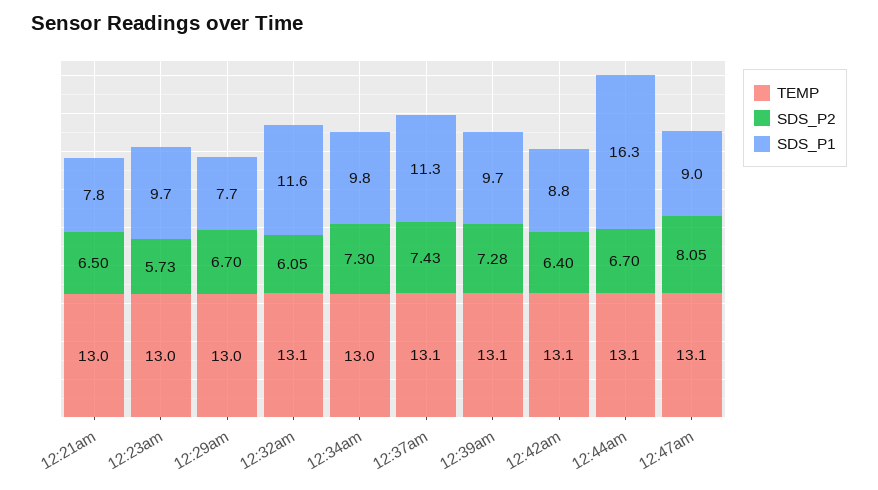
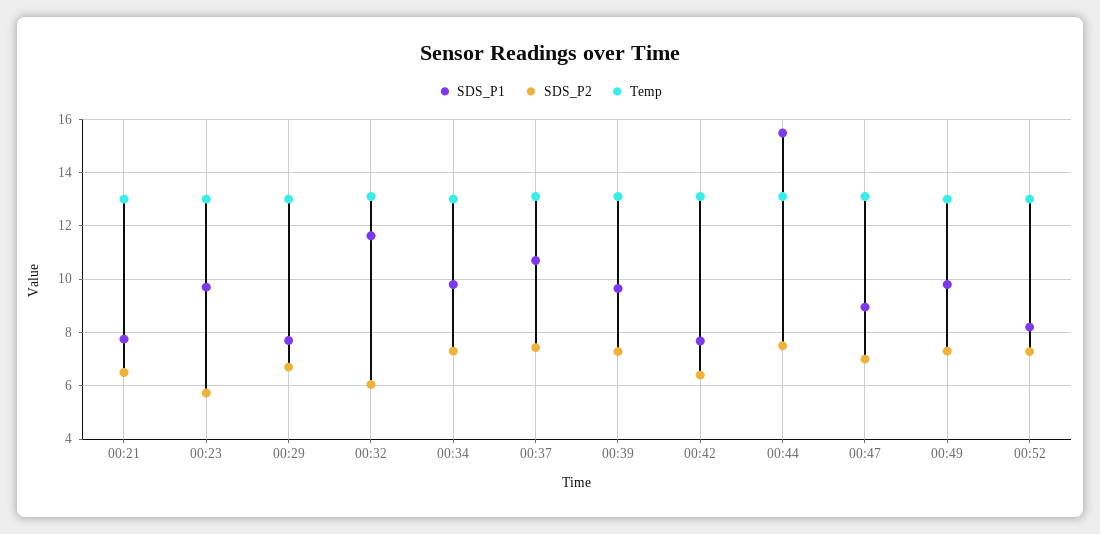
SDS_P1, 12:37am: 11.3 -> 10.75
SDS_P1, 12:42am: 8.8 -> 7.75
SDS_P2, 12:44am: 6.7 -> 7.5
SDS_P1, 12:44am: 16.3 -> 15.5
SDS_P2, 12:47am: 8.05 -> 7
SDS_P1, 00:49: none -> 9.75
SDS_P2, 00:49: none -> 7.25
TEMP, 00:49: none -> 13
SDS_P1, 00:52: none -> 8.25
SDS_P2, 00:52: none -> 7.25
TEMP, 00:52: none -> 13

